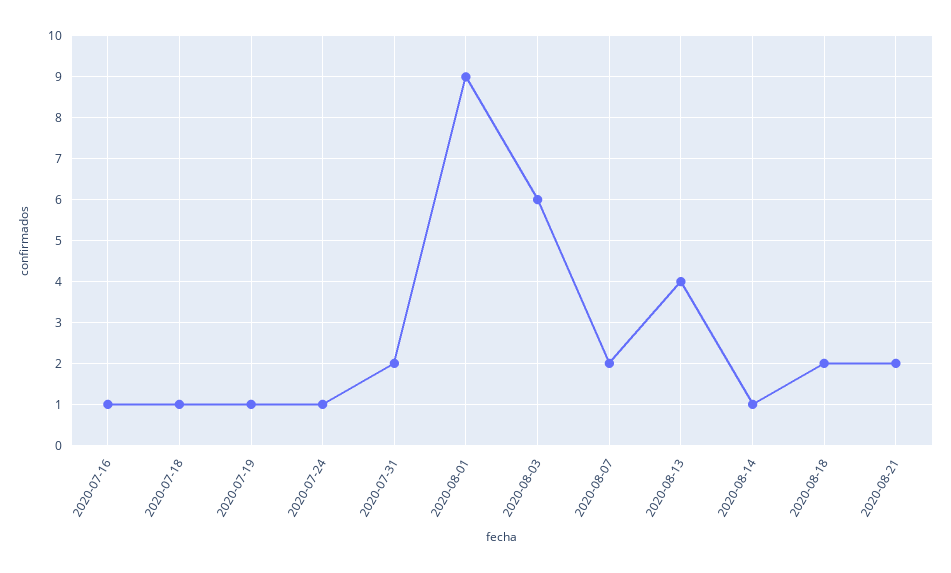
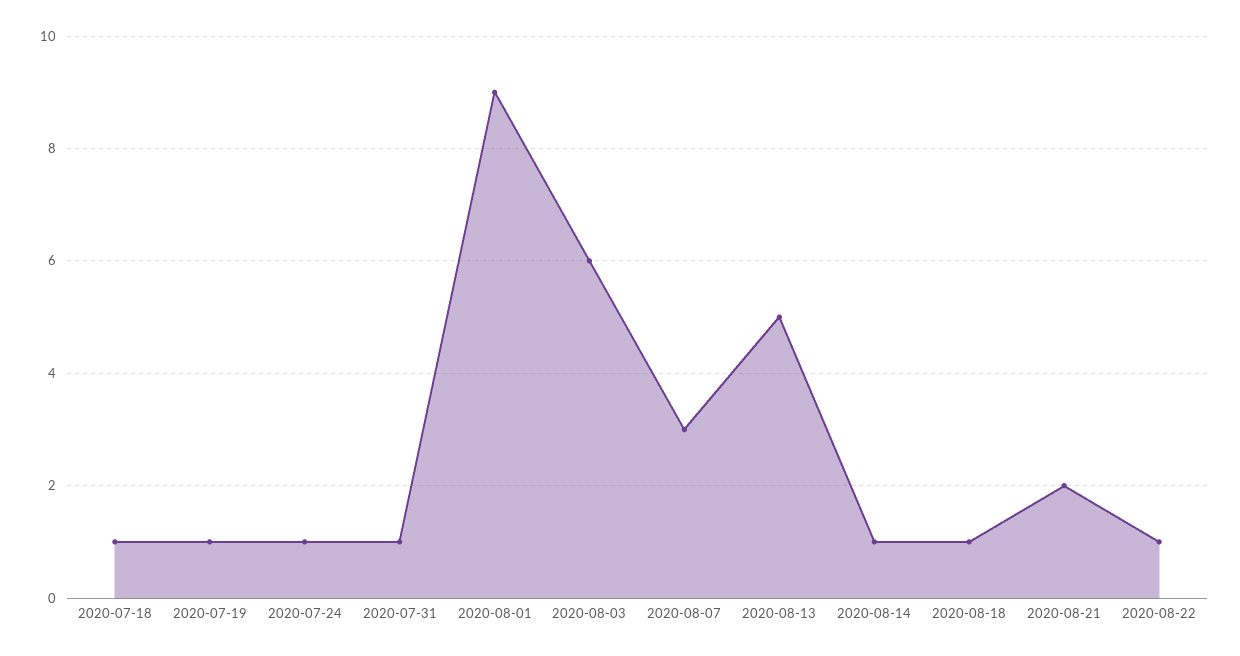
2020-07-16: 1 -> none
2020-07-31: 2 -> 1
2020-08-07: 2 -> 3
2020-08-13: 4 -> 5
2020-08-18: 2 -> 1
2020-08-22: none -> 1

